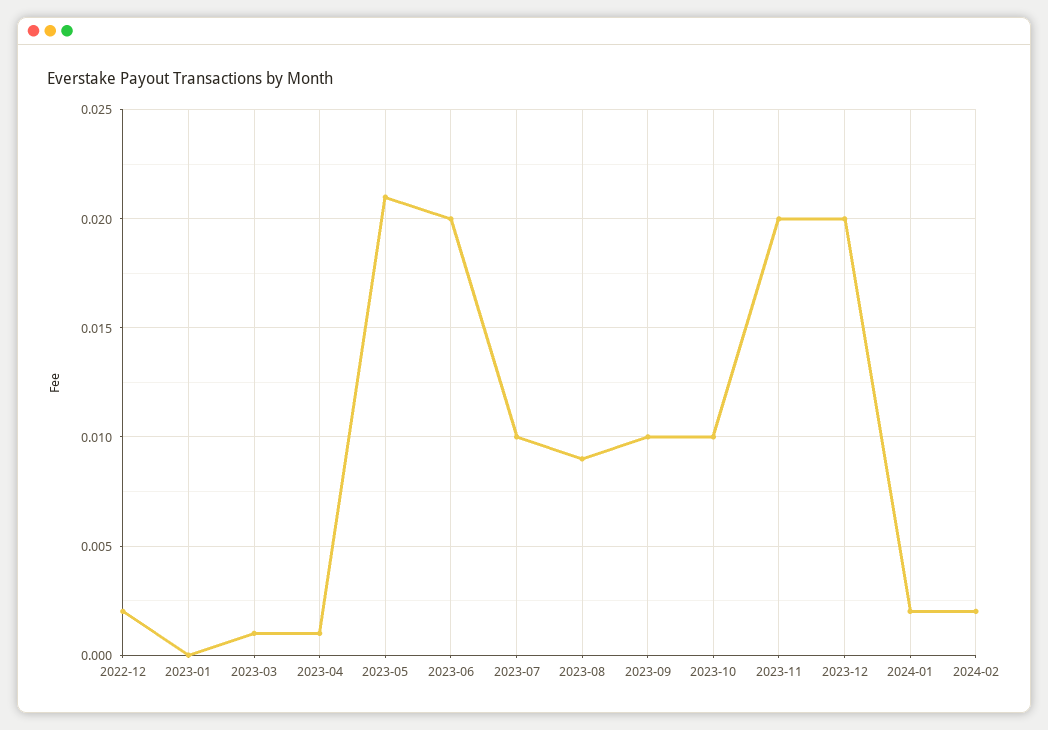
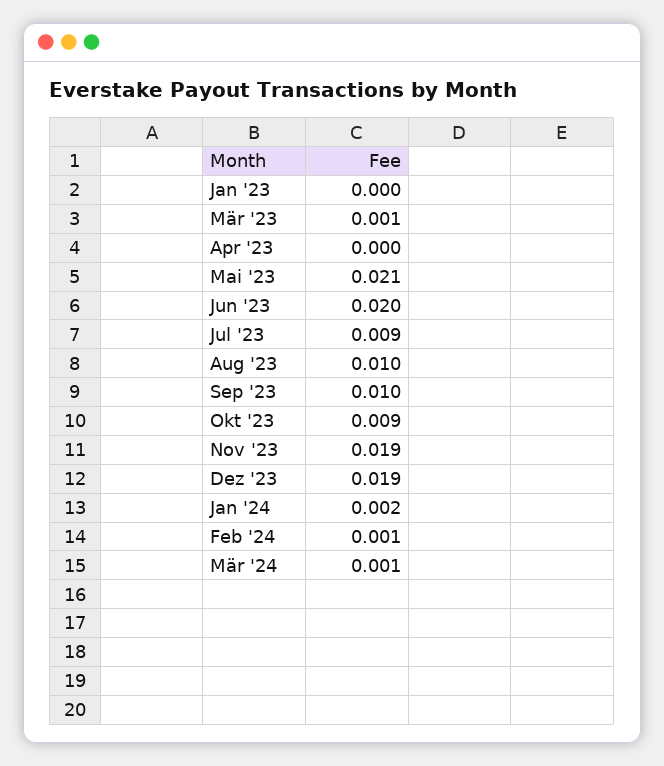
2022-12: 0.002 -> none
2023-04: 0.001 -> 0
2023-07: 0.01 -> 0.009
2023-08: 0.009 -> 0.01
2023-10: 0.01 -> 0.009
2023-11: 0.02 -> 0.019
2023-12: 0.02 -> 0.019
2024-02: 0.002 -> 0.001
Mär '24: none -> 0.001

